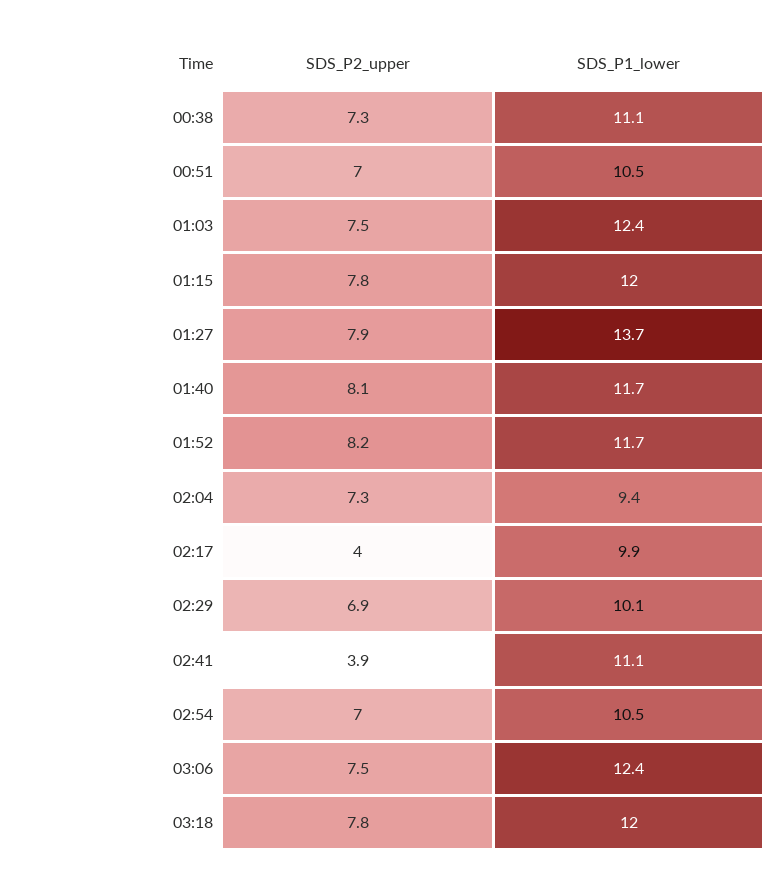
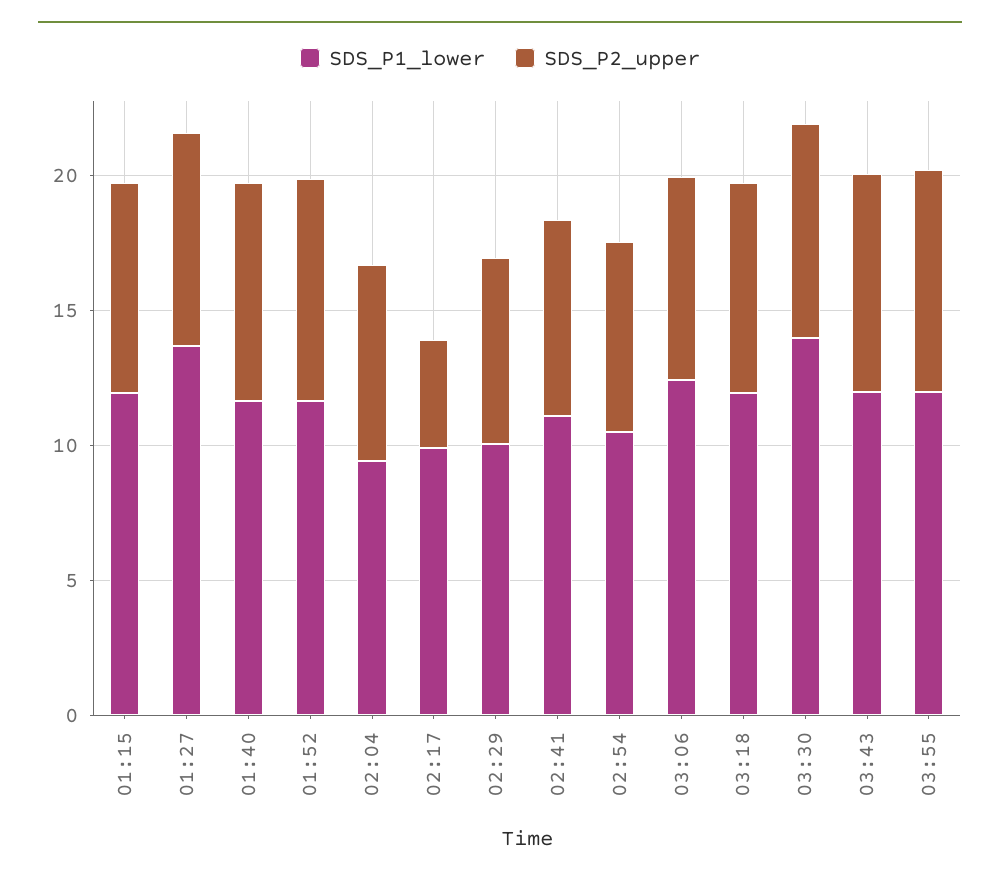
SDS_P2_upper, 00:38: 7.3 -> none
SDS_P1_lower, 00:38: 11.1 -> none
SDS_P2_upper, 00:51: 7 -> none
SDS_P1_lower, 00:51: 10.5 -> none
SDS_P2_upper, 01:03: 7.5 -> none
SDS_P1_lower, 01:03: 12.4 -> none
SDS_P2_upper, 02:41: 3.9 -> 7
SDS_P1_lower, 03:30: none -> 14
SDS_P2_upper, 03:30: none -> 8
SDS_P1_lower, 03:43: none -> 12
SDS_P2_upper, 03:43: none -> 8
SDS_P1_lower, 03:55: none -> 12
SDS_P2_upper, 03:55: none -> 8

